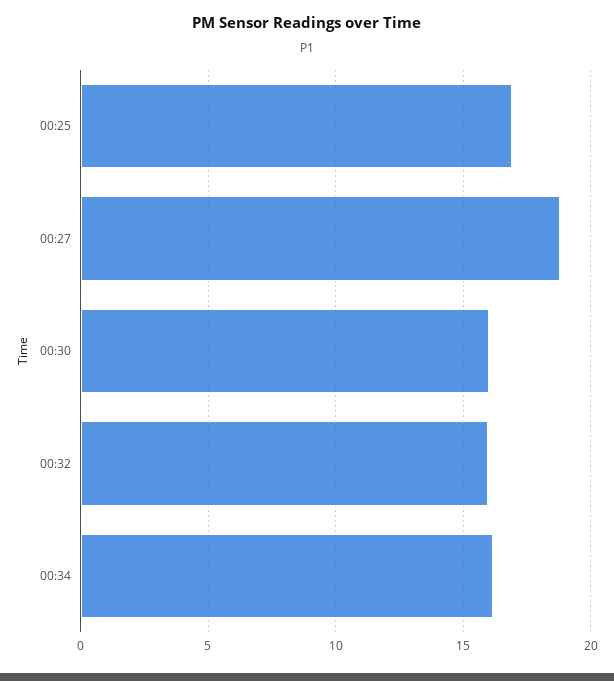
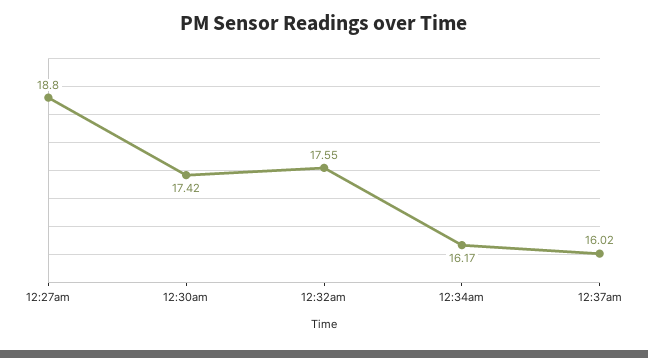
00:25: 17 -> none
00:30: 16 -> 17.42
00:32: 16 -> 17.55
12:37am: none -> 16.02

